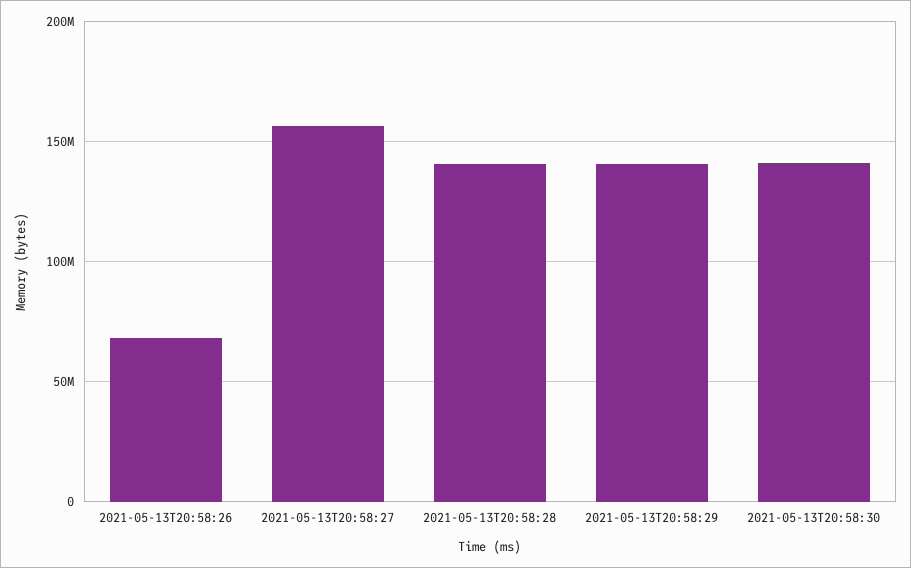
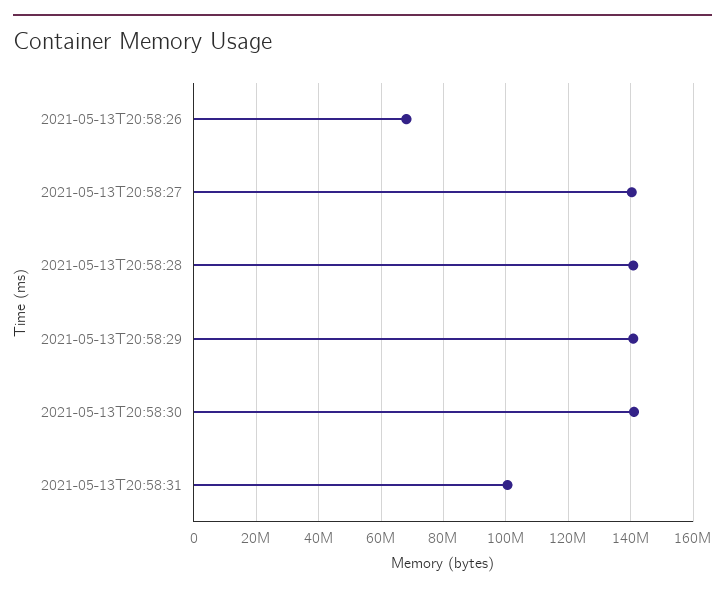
2021-05-13T20:58:27: 155000000 -> 140000000
2021-05-13T20:58:31: none -> 100000000

